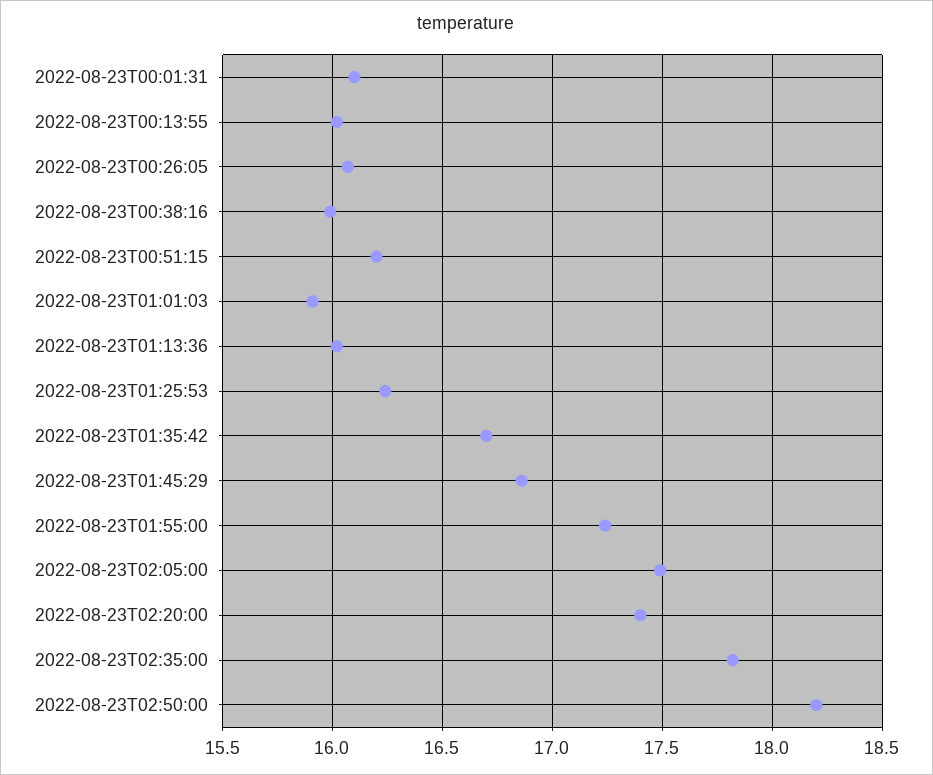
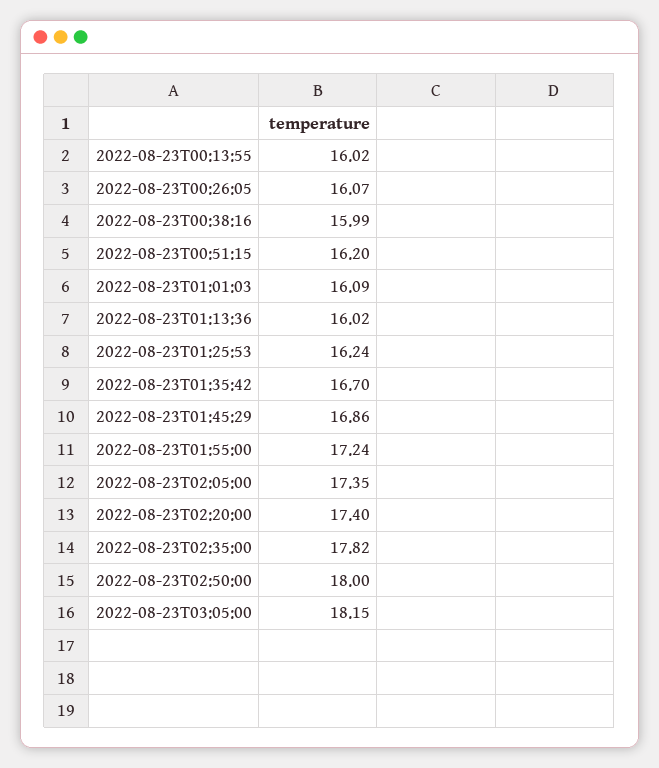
2022-08-23T00:01:31: 16.1 -> none
2022-08-23T01:01:03: 15.9 -> 16.09
2022-08-23T02:05:00: 17.5 -> 17.35
2022-08-23T02:50:00: 18.2 -> 18
2022-08-23T03:05:00: none -> 18.15

